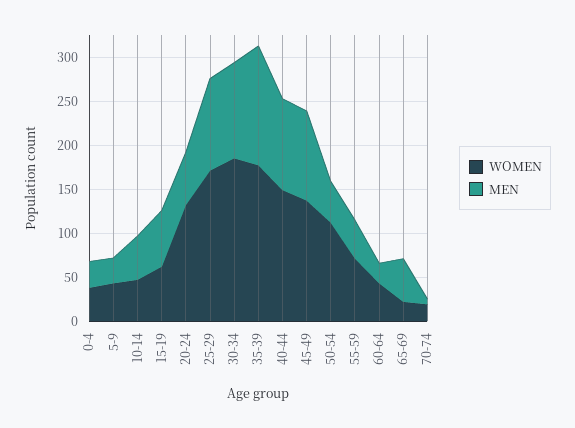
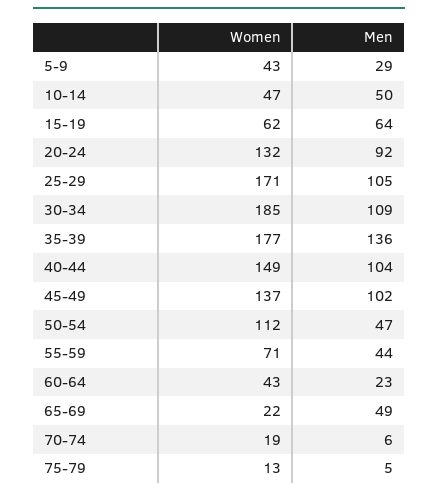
WOMEN, 0-4: 40 -> none
MEN, 0-4: 30 -> none
MEN, 20-24: 60 -> 92
WOMEN, 75-79: none -> 13
MEN, 75-79: none -> 5

